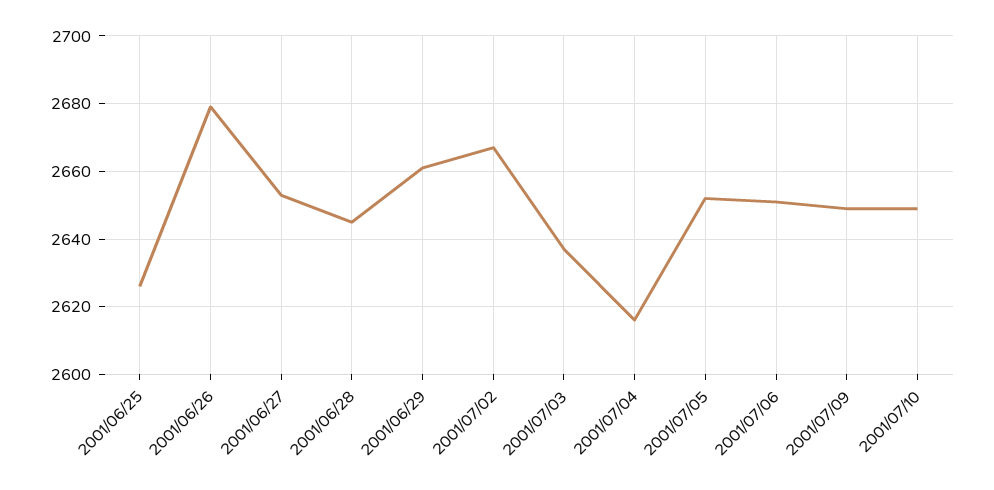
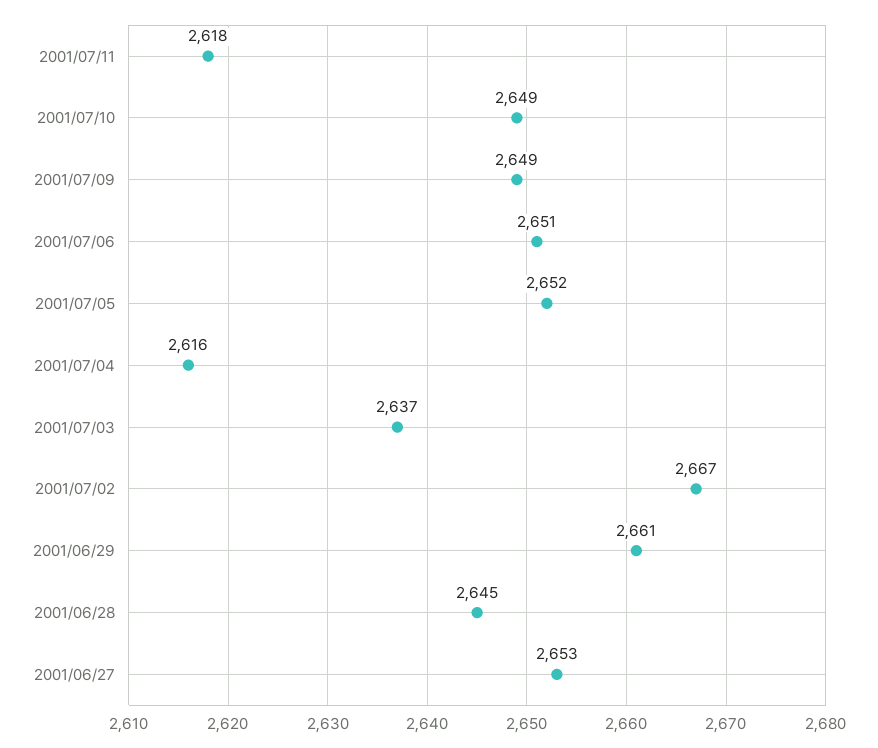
2001/06/25: 2625 -> none
2001/06/26: 2680 -> none
2001/07/11: none -> 2618

